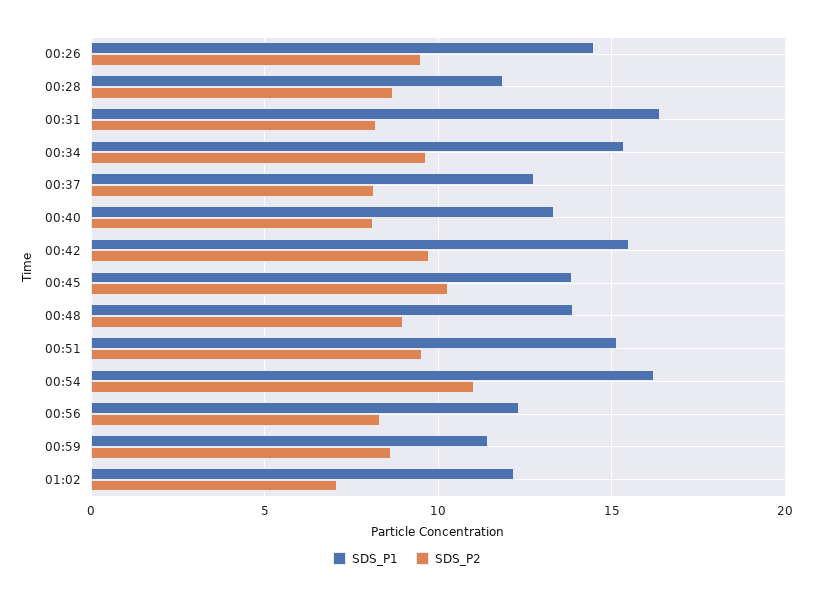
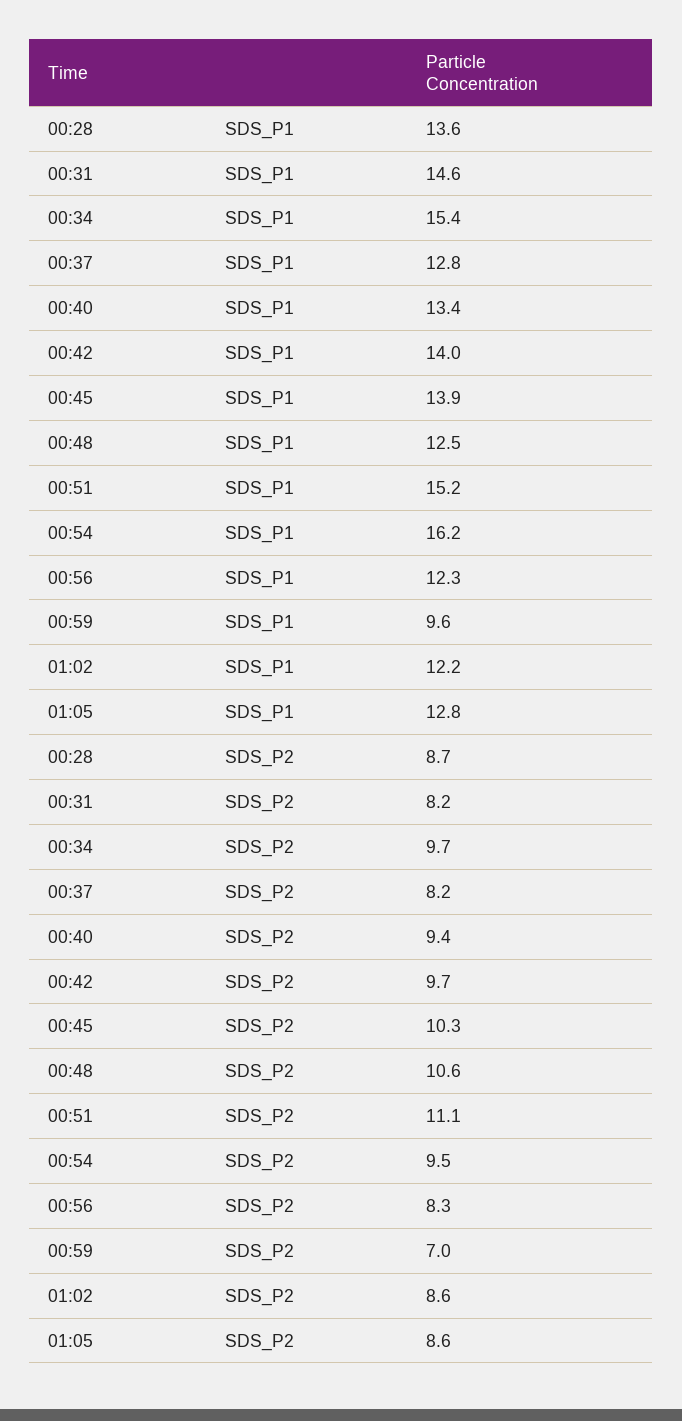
SDS_P1, 00:26: 14.5 -> none
SDS_P2, 00:26: 9.5 -> none
SDS_P1, 00:28: 12 -> 13.6
SDS_P1, 00:31: 16.5 -> 14.6
SDS_P2, 00:40: 8 -> 9.4
SDS_P1, 00:42: 15.5 -> 14
SDS_P1, 00:48: 14 -> 12.5
SDS_P2, 00:48: 9 -> 10.6
SDS_P2, 00:51: 9.5 -> 11.1
SDS_P2, 00:54: 11 -> 9.5
SDS_P1, 00:59: 11.5 -> 9.6
SDS_P2, 00:59: 8.5 -> 7
SDS_P2, 01:02: 7 -> 8.6
SDS_P1, 01:05: none -> 12.8
SDS_P2, 01:05: none -> 8.6

